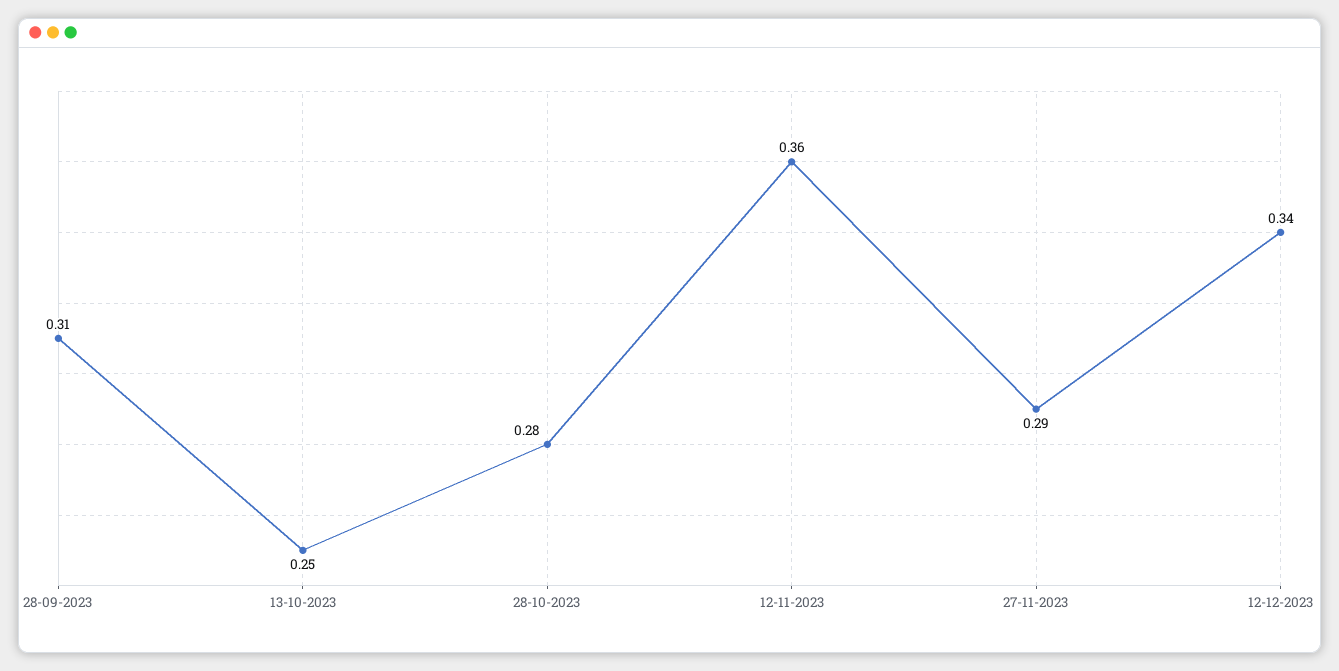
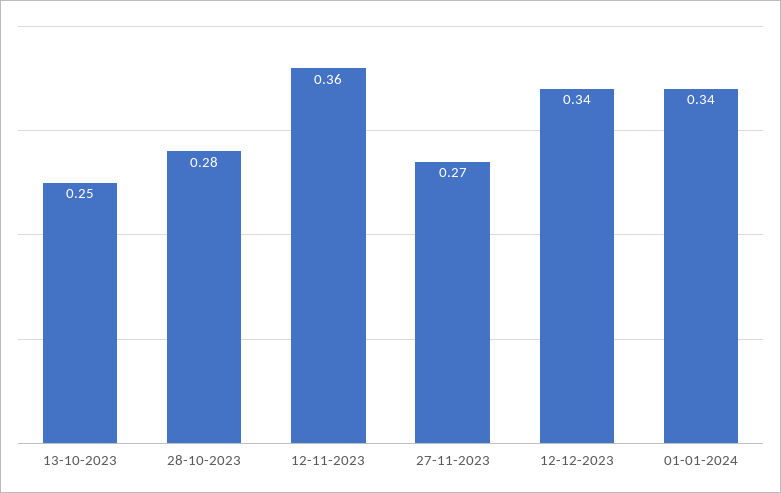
28-09-2023: 0.31 -> none
27-11-2023: 0.29 -> 0.27
01-01-2024: none -> 0.34

